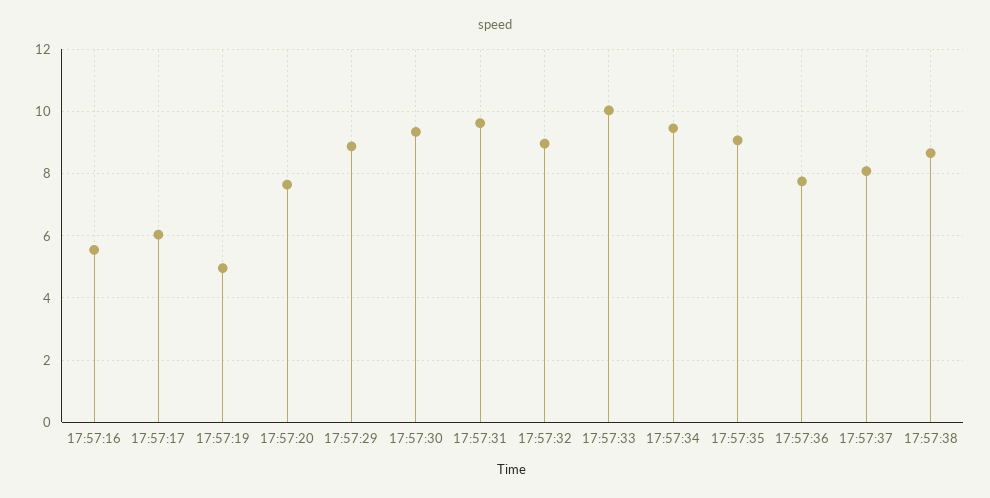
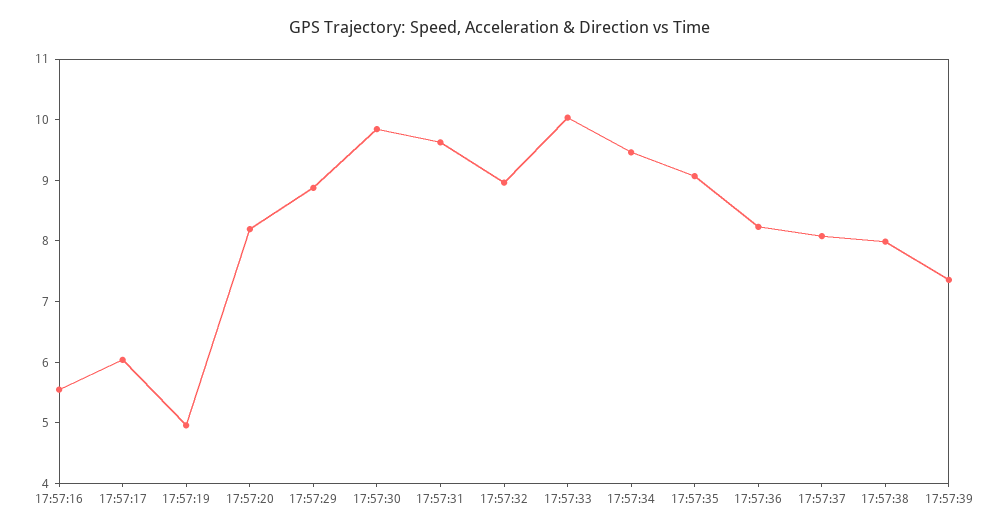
17:57:20: 7.6 -> 8.2
17:57:30: 9.4 -> 9.8
17:57:36: 7.8 -> 8.2
17:57:38: 8.6 -> 8
17:57:39: none -> 7.4

